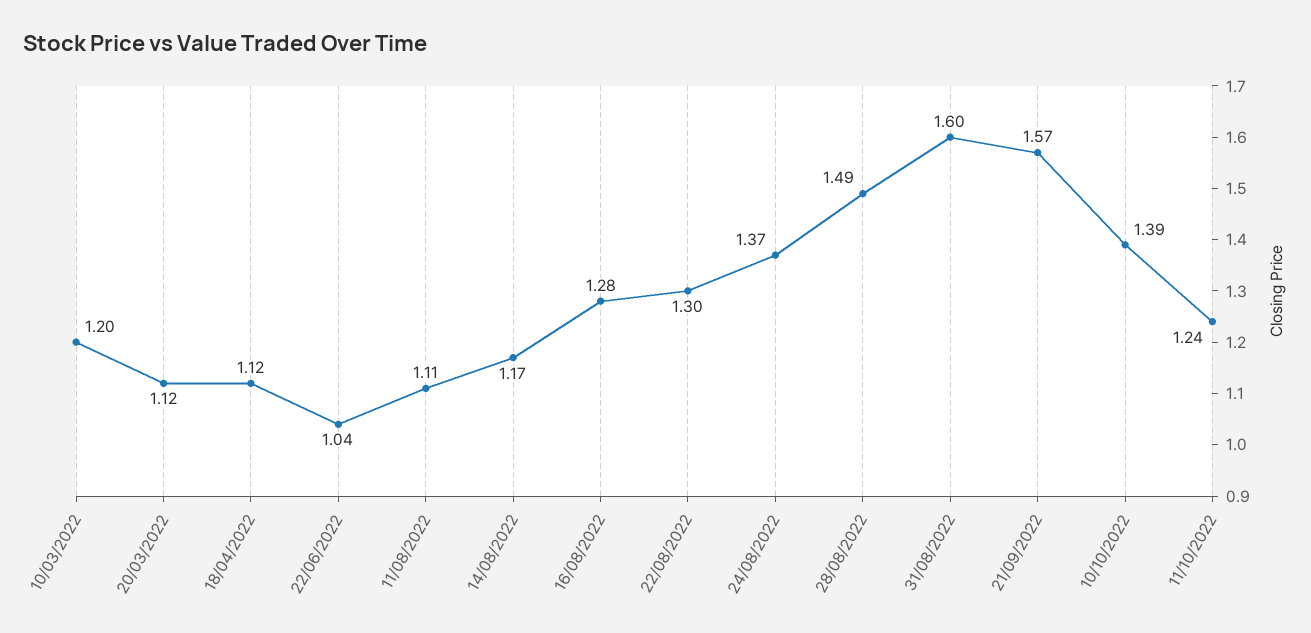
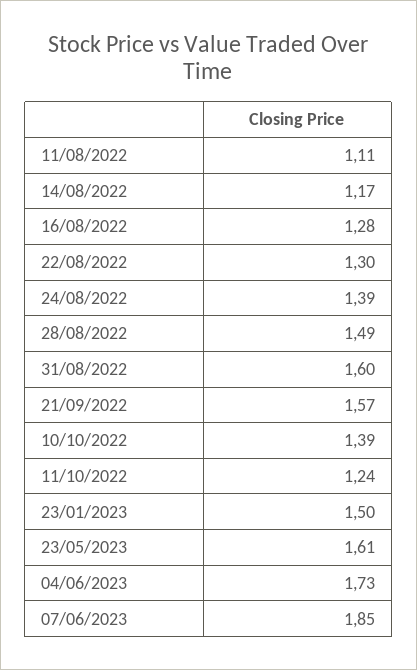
10/03/2022: 1.2 -> none
20/03/2022: 1.12 -> none
18/04/2022: 1.12 -> none
22/06/2022: 1.04 -> none
24/08/2022: 1.37 -> 1.39
23/01/2023: none -> 1.5
23/05/2023: none -> 1.61
04/06/2023: none -> 1.73
07/06/2023: none -> 1.85

